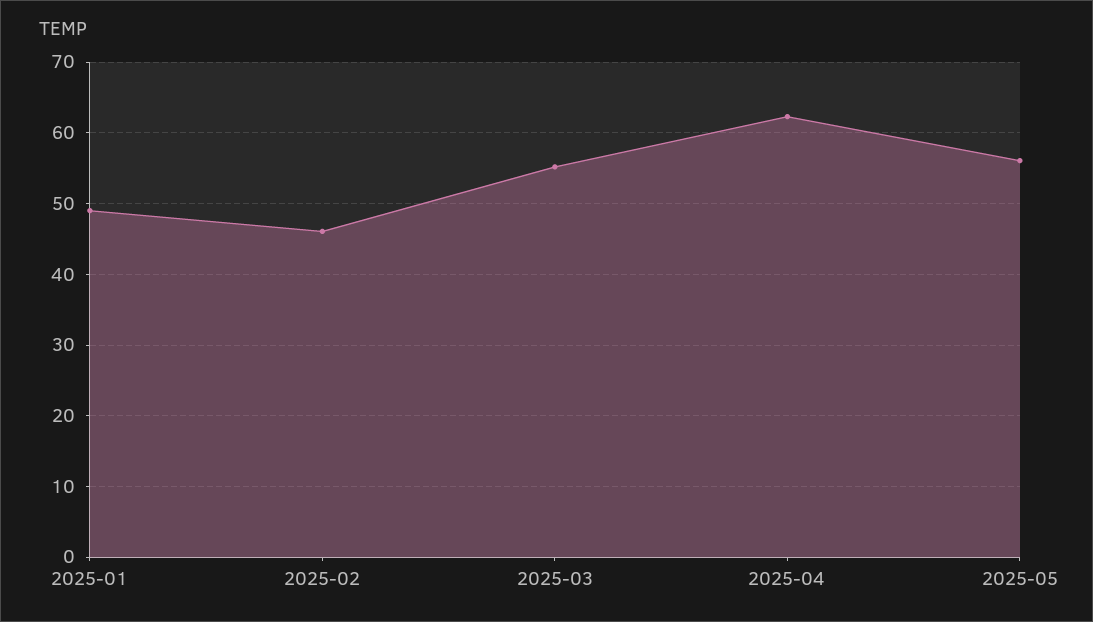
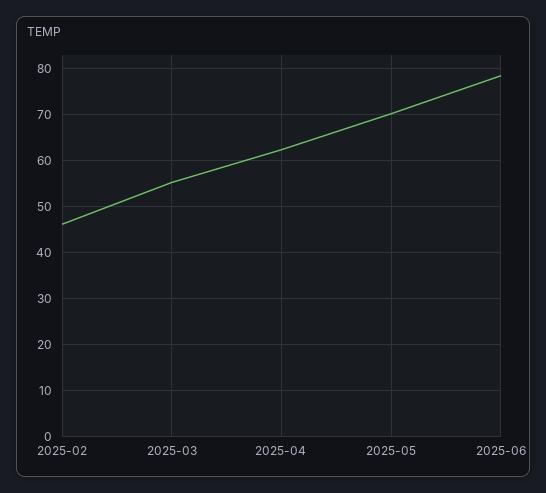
2025-01: 49 -> none
2025-05: 56 -> 70
2025-06: none -> 78

